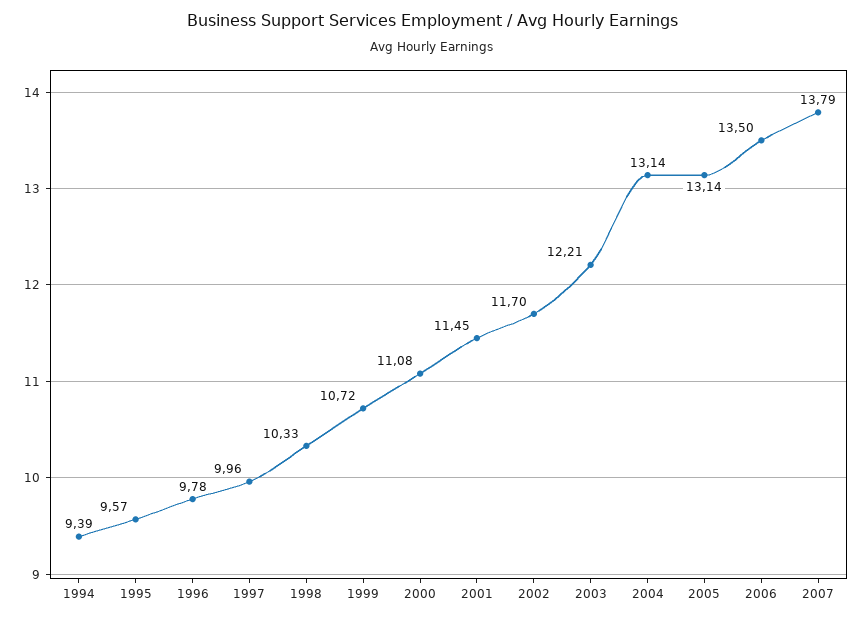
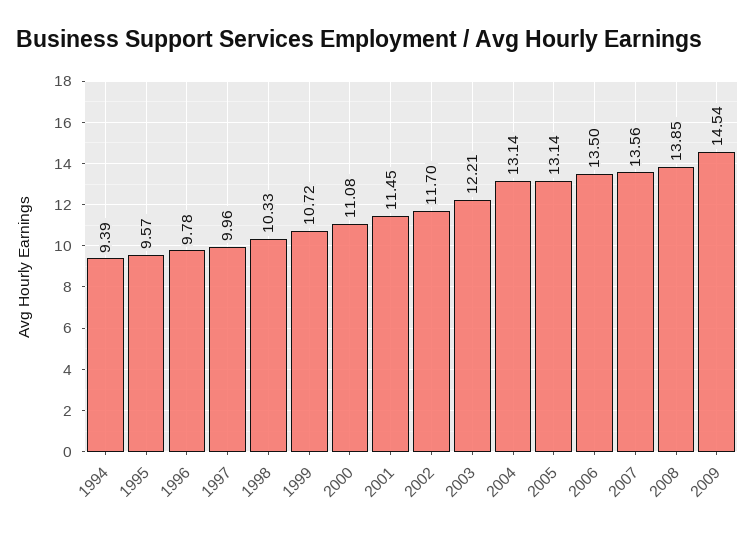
2007: 13.79 -> 13.56
2008: none -> 13.85
2009: none -> 14.54

